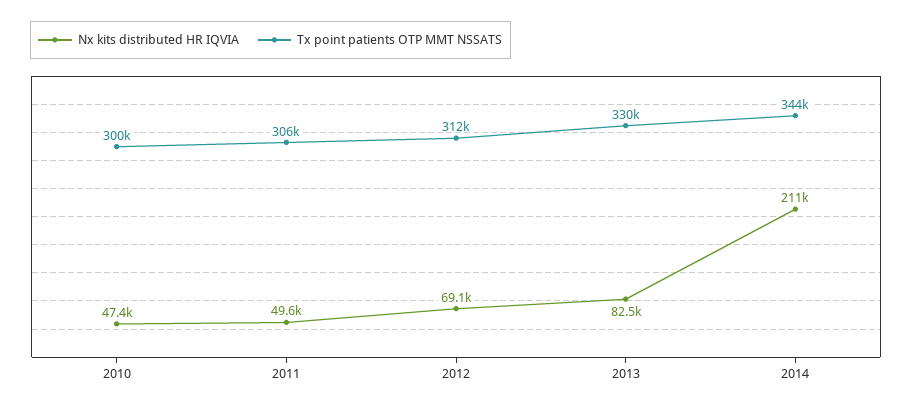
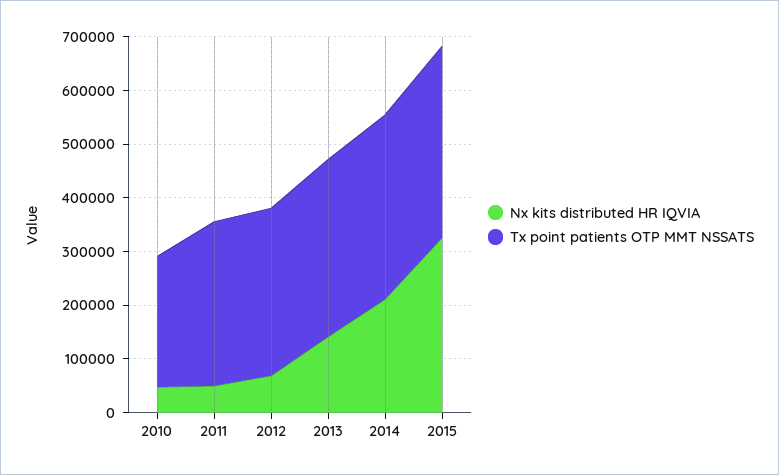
Tx point patients OTP MMT NSSATS, 2010: 300000 -> 240000
Nx kits distributed HR IQVIA, 2013: 82500 -> 140000
Nx kits distributed HR IQVIA, 2015: none -> 320000
Tx point patients OTP MMT NSSATS, 2015: none -> 360000

